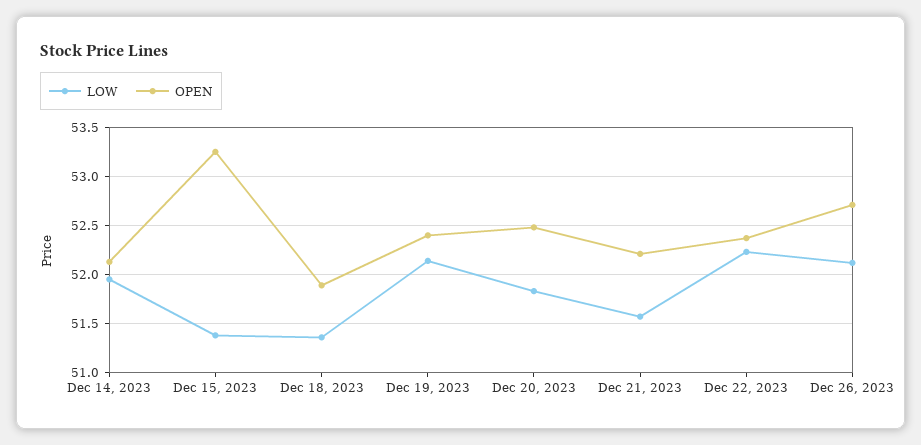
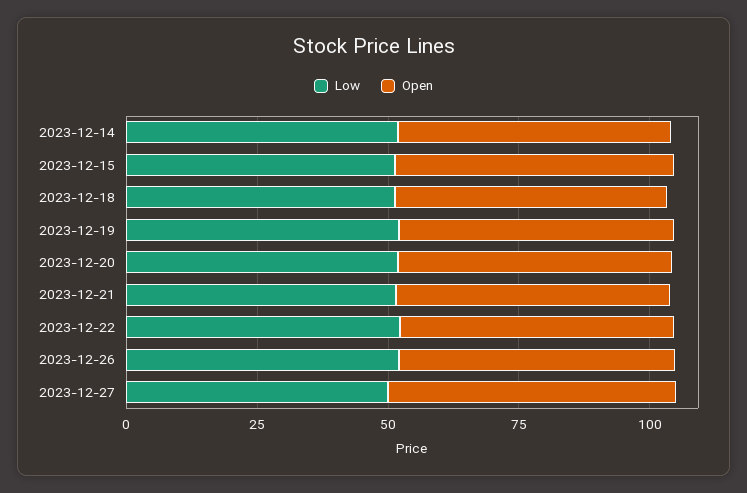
LOW, 2023-12-27: none -> 50
OPEN, 2023-12-27: none -> 55

